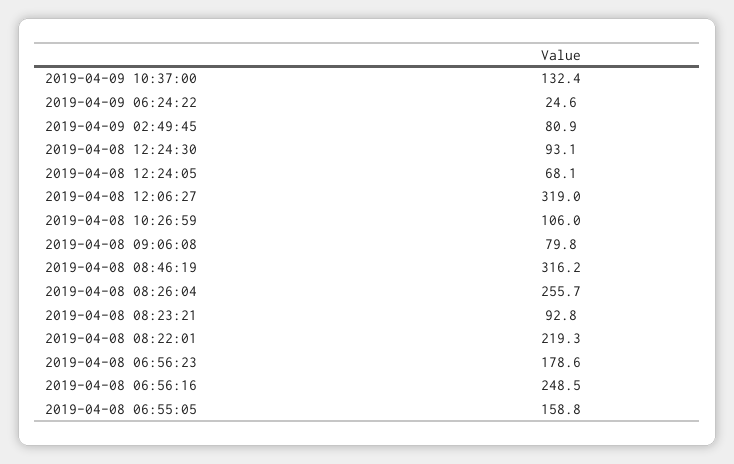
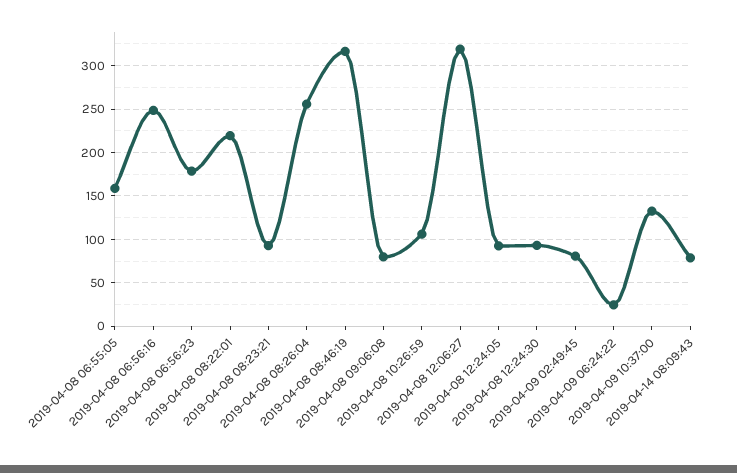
2019-04-08 12:24:05: 68.1 -> 90
2019-04-14 08:09:43: none -> 80

